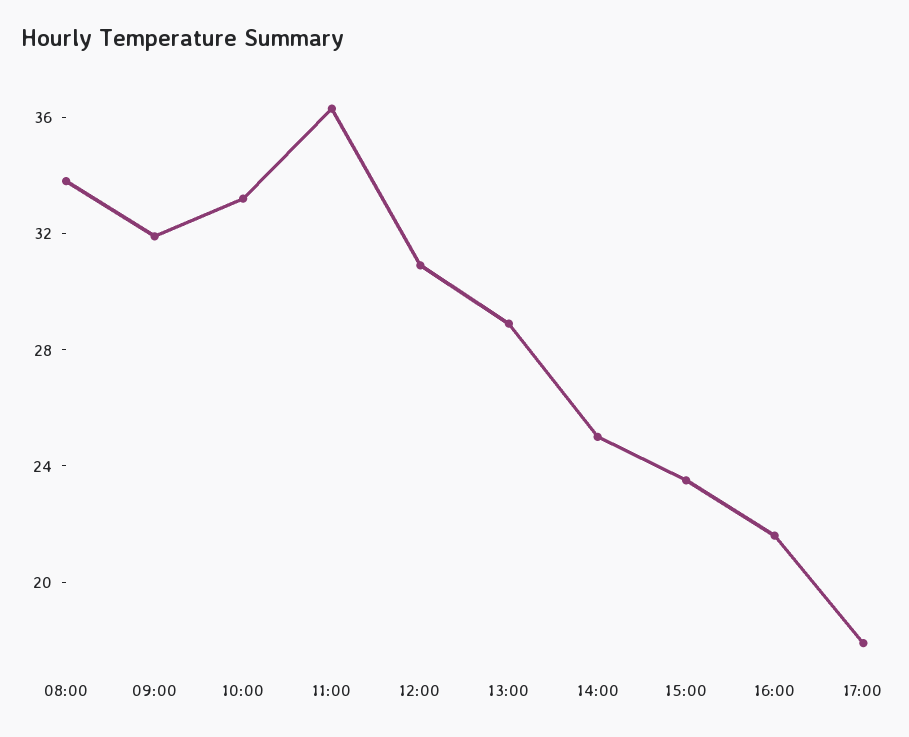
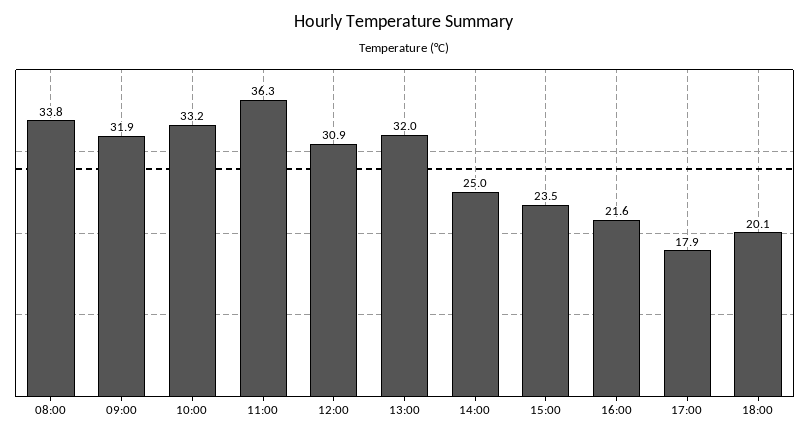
13:00: 29 -> 32
18:00: none -> 20.1

